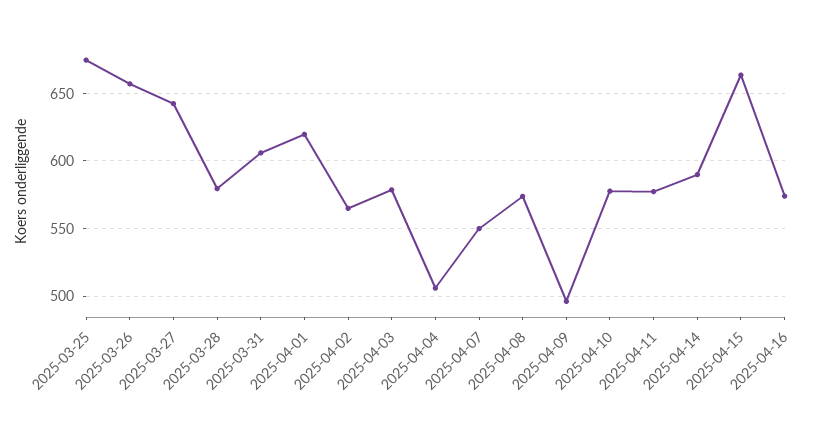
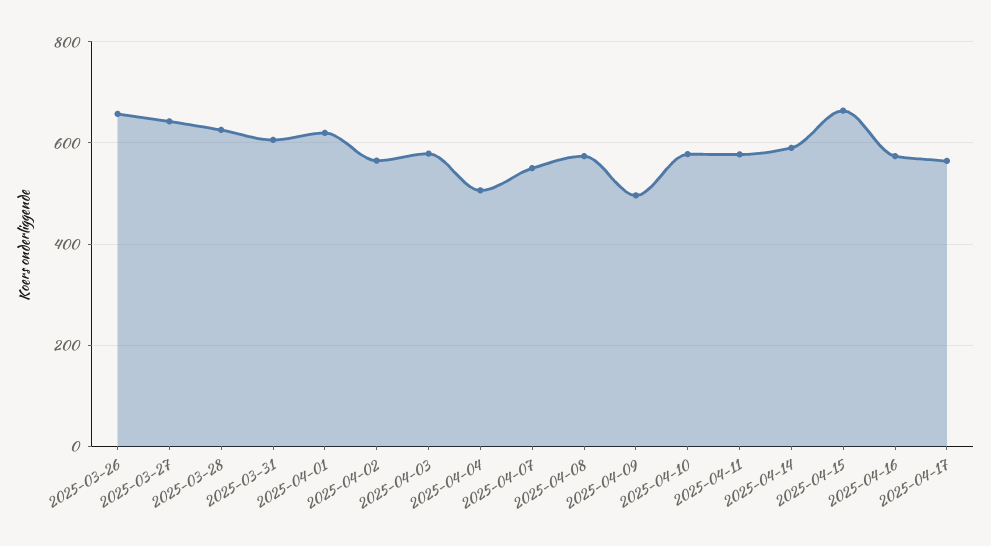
2025-03-25: 675 -> none
2025-03-28: 580 -> 620
2025-04-17: none -> 560

